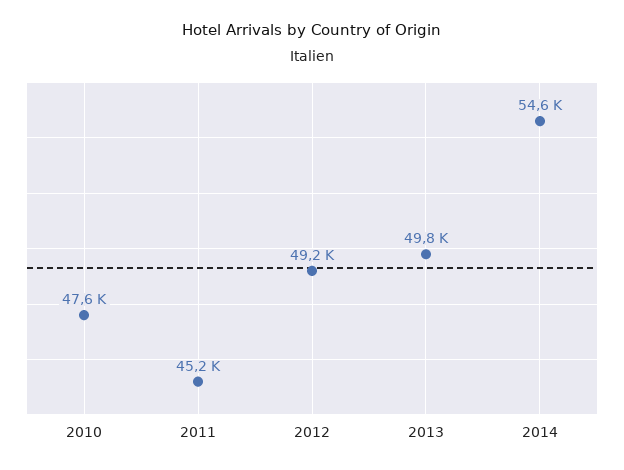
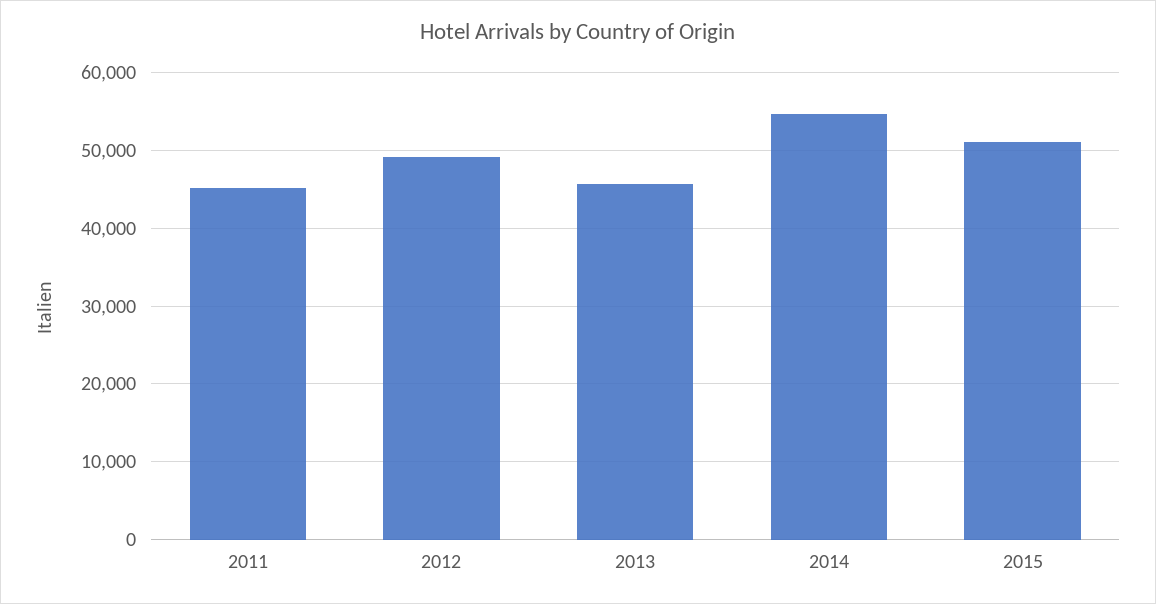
2010: 47600 -> none
2013: 49800 -> 46000
2015: none -> 51000

